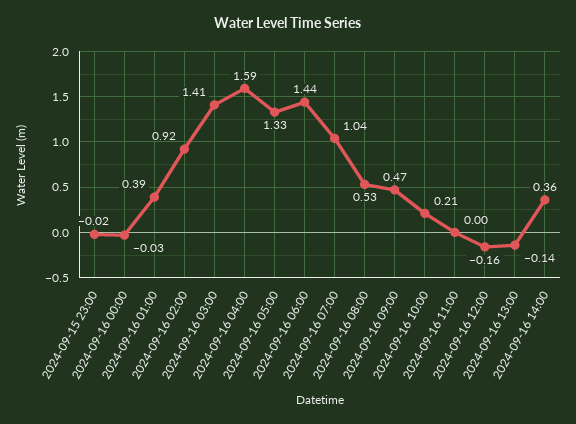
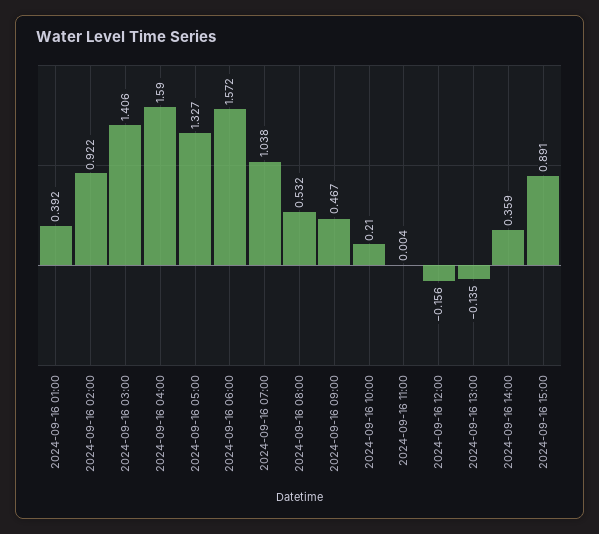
2024-09-15 23:00: -0.02 -> none
2024-09-16 00:00: -0.03 -> none
2024-09-16 06:00: 1.44 -> 1.572
2024-09-16 15:00: none -> 0.891

